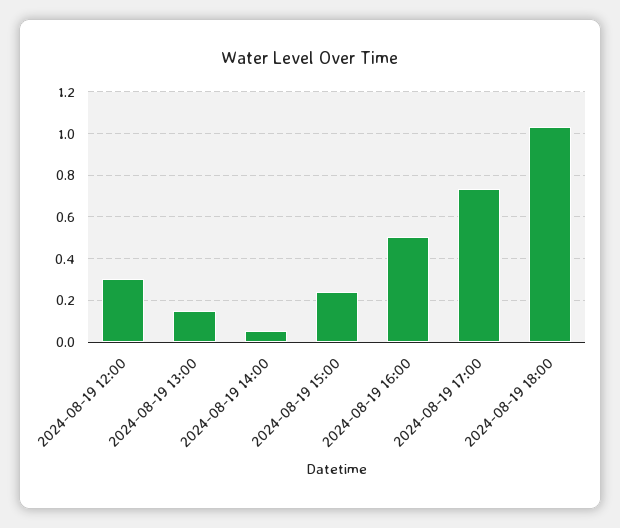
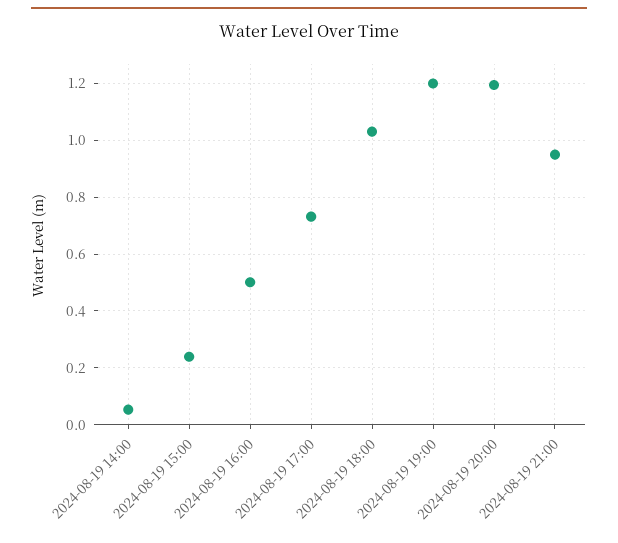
2024-08-19 12:00: 0.3 -> none
2024-08-19 13:00: 0.15 -> none
2024-08-19 19:00: none -> 1.2
2024-08-19 20:00: none -> 1.2
2024-08-19 21:00: none -> 0.95

